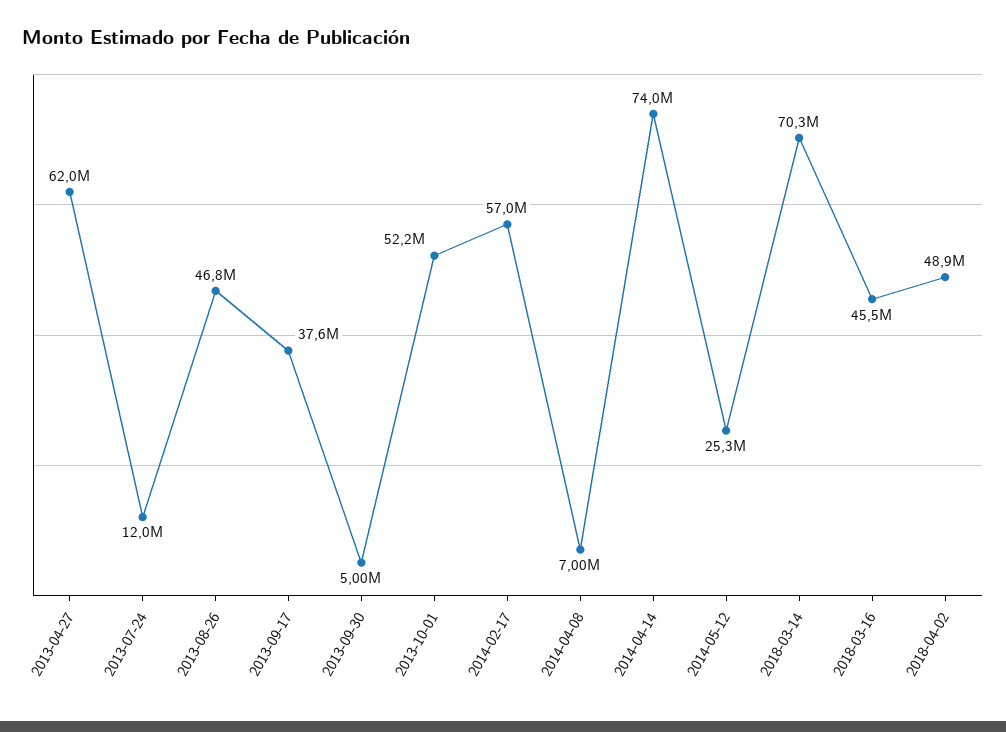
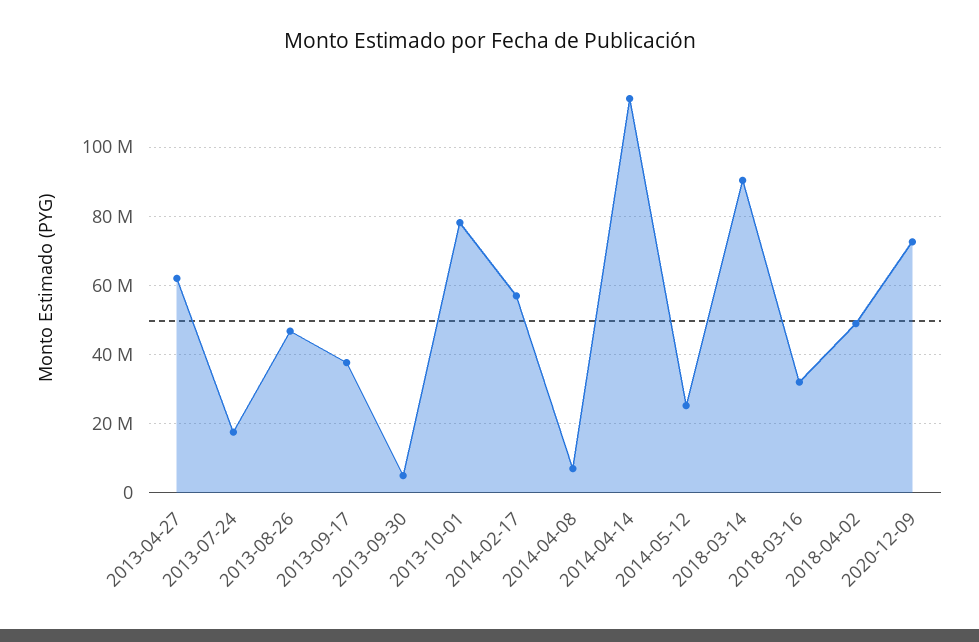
2013-07-24: 12000000 -> 18000000
2013-10-01: 52200000 -> 78000000
2014-04-14: 74000000 -> 114000000
2018-03-14: 70300000 -> 90000000
2018-03-16: 45500000 -> 32000000
2020-12-09: none -> 72000000

